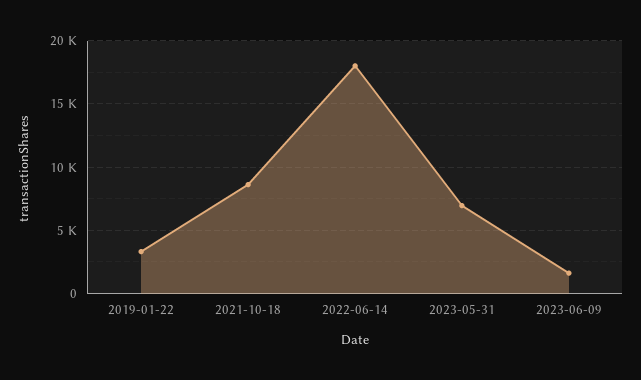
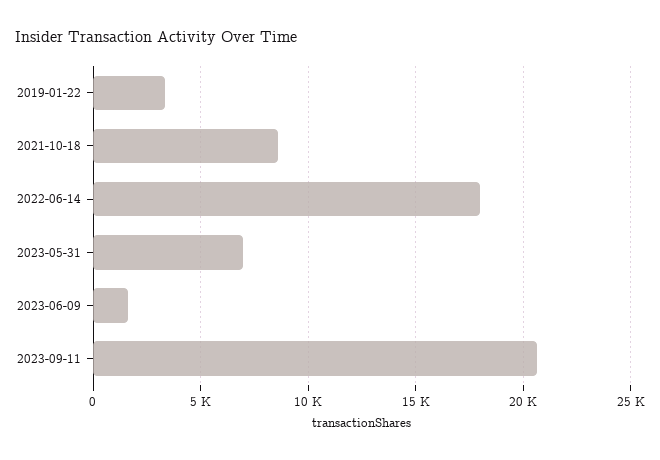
2023-09-11: none -> 20500

